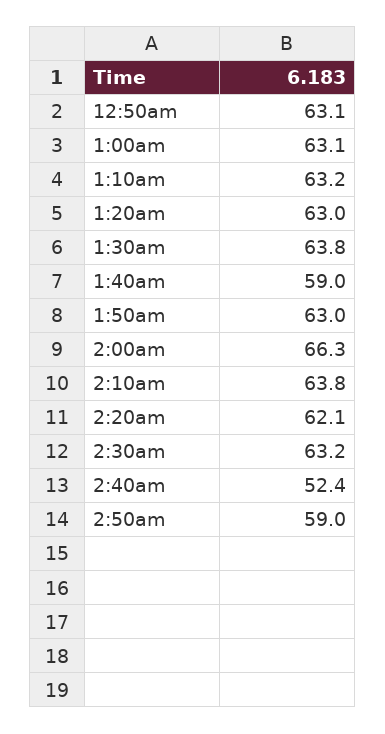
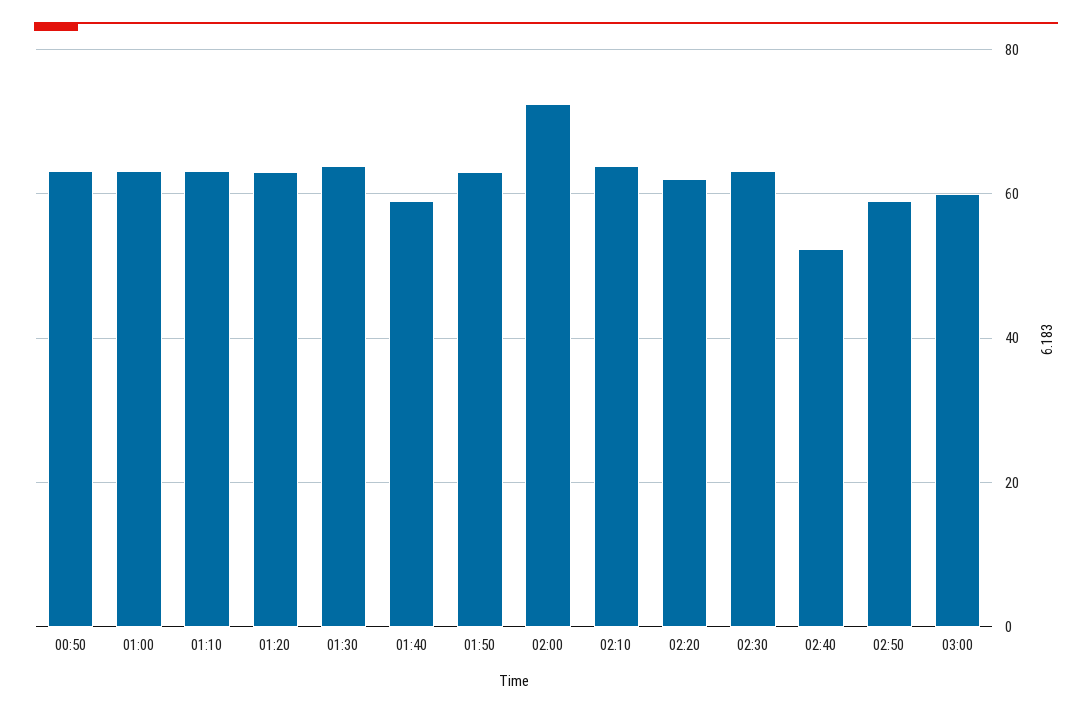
2:00am: 66.3 -> 72
03:00: none -> 60

